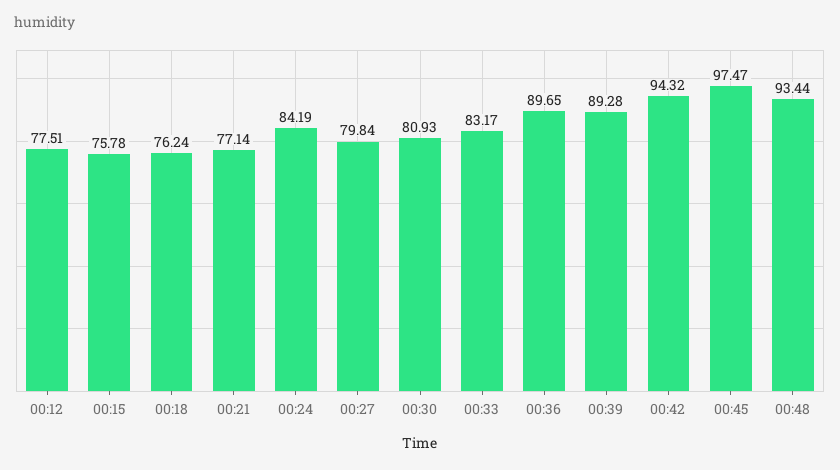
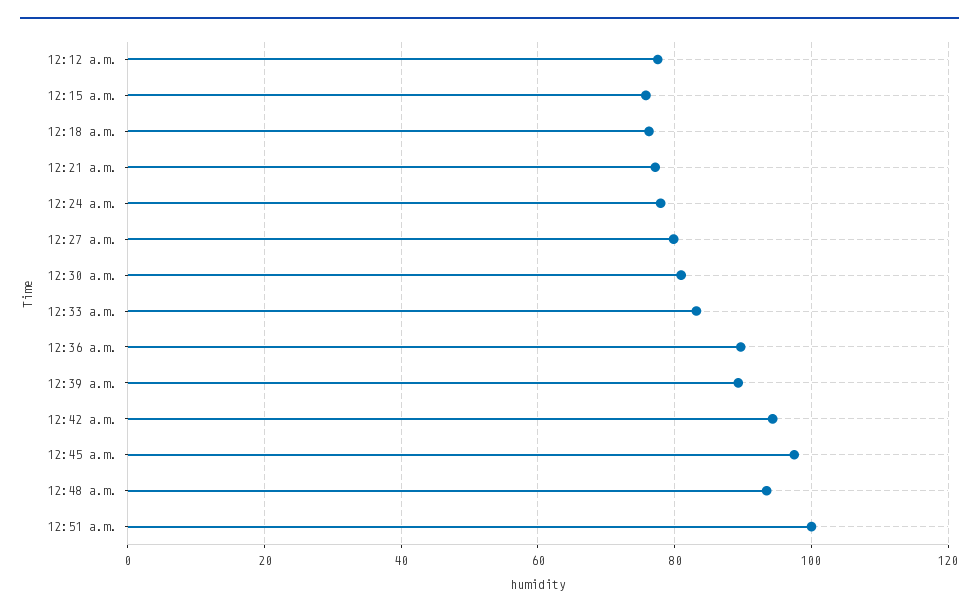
00:24: 84.19 -> 78
12:51 a.m.: none -> 100

